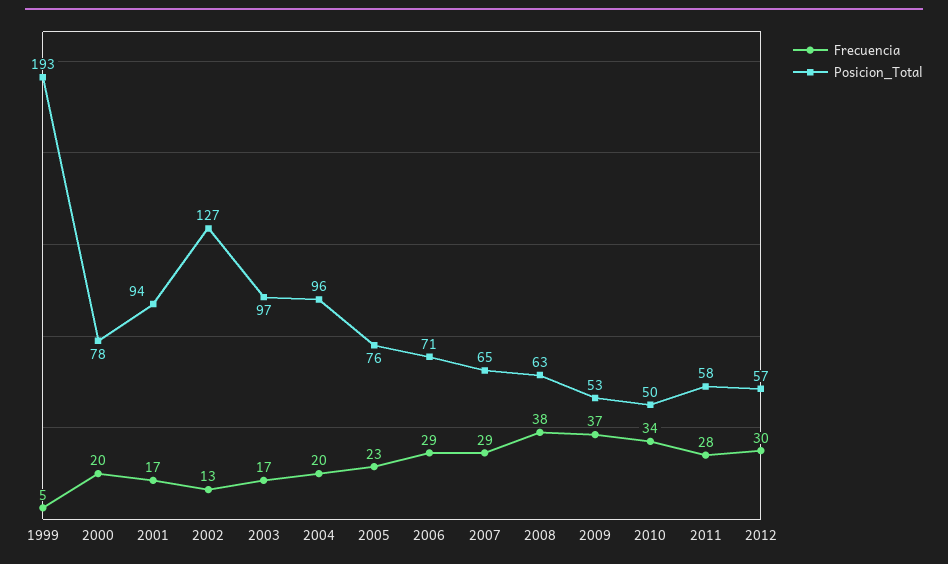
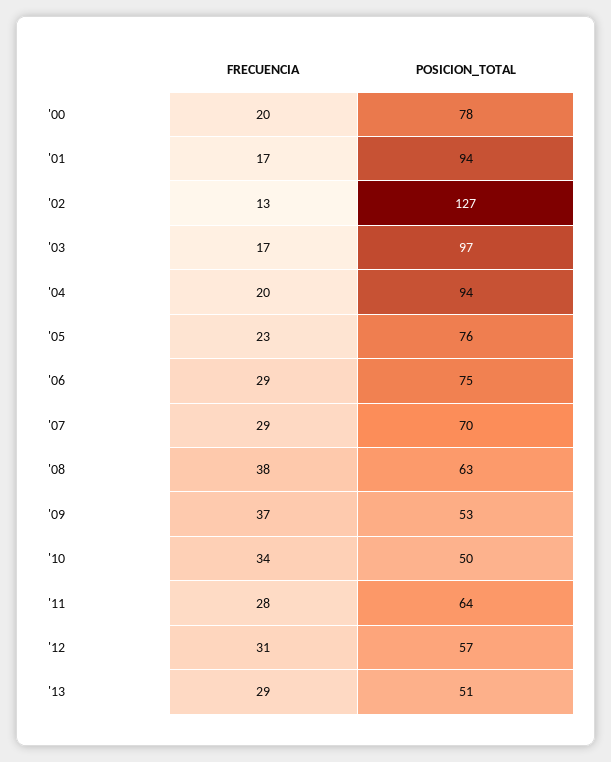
Frecuencia, 1999: 5 -> none
Posicion_Total, 1999: 193 -> none
Posicion_Total, 2004: 96 -> 94
Posicion_Total, 2006: 71 -> 75
Posicion_Total, 2007: 65 -> 70
Posicion_Total, 2011: 58 -> 64
Frecuencia, 2012: 30 -> 31
Frecuencia, '13: none -> 29
Posicion_Total, '13: none -> 51

